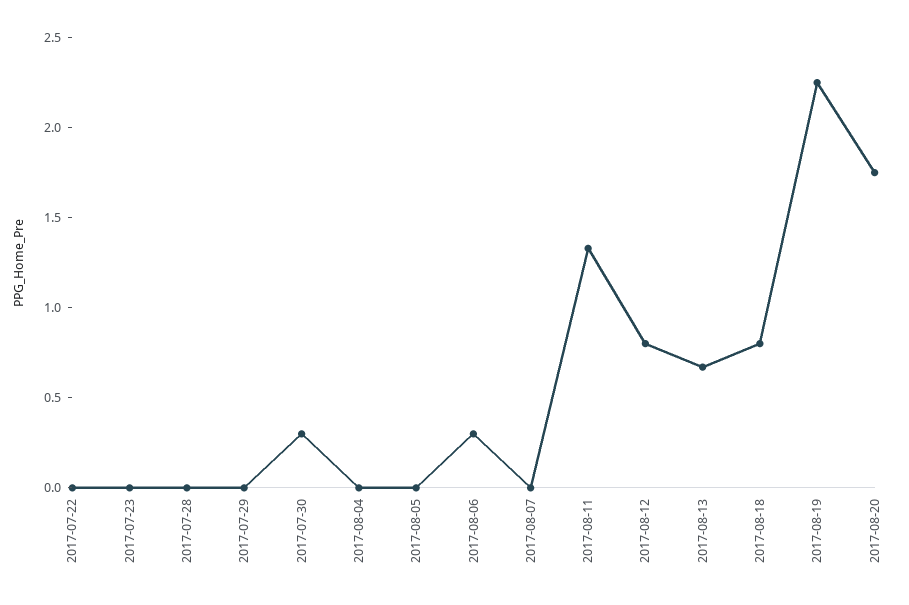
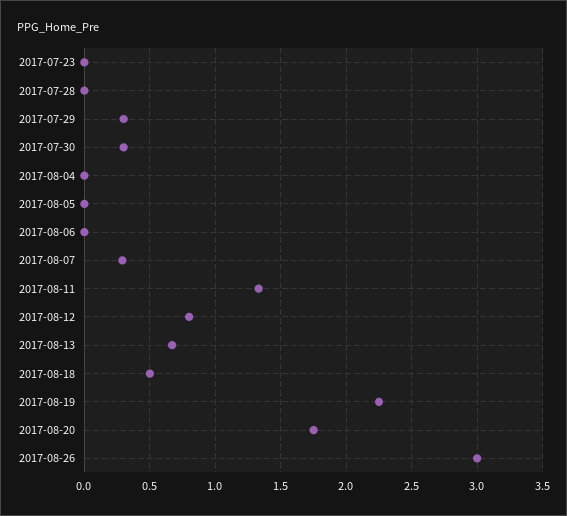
2017-07-22: 0 -> none
2017-07-29: 0 -> 0.3
2017-08-06: 0.3 -> 0
2017-08-07: 0 -> 0.3
2017-08-18: 0.8 -> 0.5
2017-08-26: none -> 3

